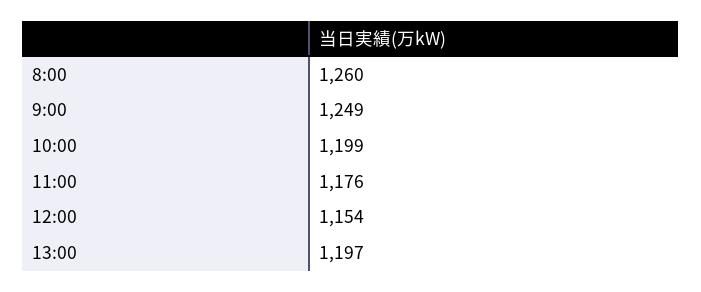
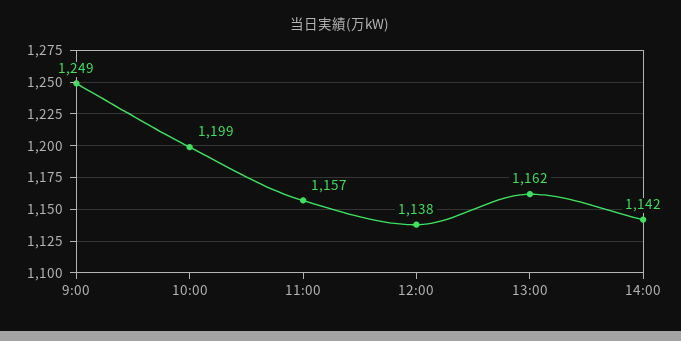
8:00: 1260 -> none
11:00: 1176 -> 1157
12:00: 1154 -> 1138
13:00: 1197 -> 1162
14:00: none -> 1142

